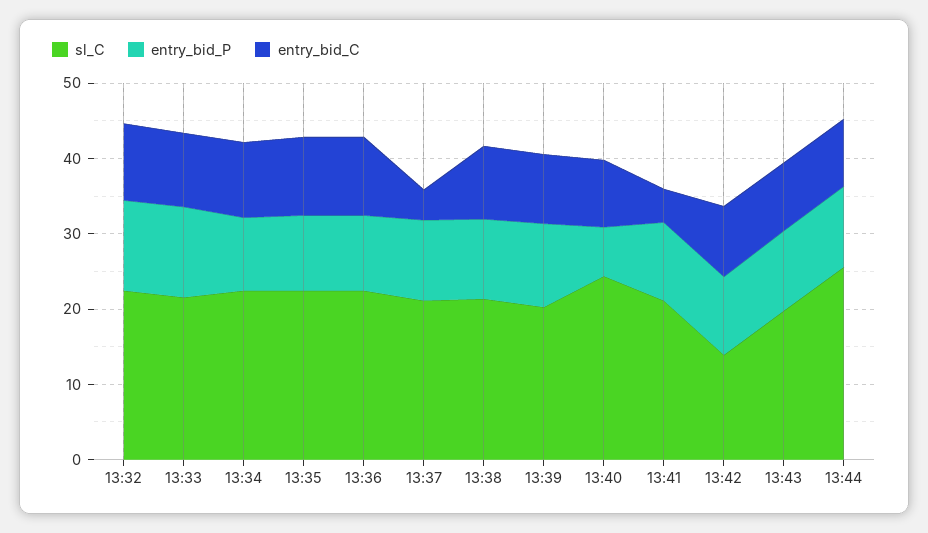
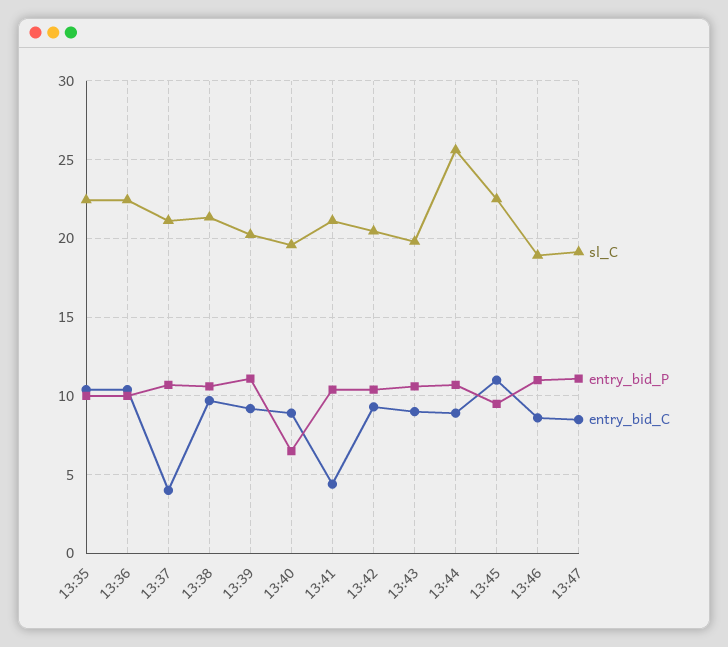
sl_C, 13:32: 22 -> none
entry_bid_P, 13:32: 12 -> none
entry_bid_C, 13:32: 10 -> none
sl_C, 13:33: 22 -> none
entry_bid_P, 13:33: 12 -> none
entry_bid_C, 13:33: 10 -> none
sl_C, 13:34: 22 -> none
entry_bid_P, 13:34: 10 -> none
entry_bid_C, 13:34: 10 -> none
sl_C, 13:40: 24 -> 19.5
sl_C, 13:42: 14 -> 20.5
sl_C, 13:45: none -> 22.5
entry_bid_P, 13:45: none -> 9.5
entry_bid_C, 13:45: none -> 11
sl_C, 13:46: none -> 19
entry_bid_P, 13:46: none -> 11
entry_bid_C, 13:46: none -> 8.5
sl_C, 13:47: none -> 19
entry_bid_P, 13:47: none -> 11
entry_bid_C, 13:47: none -> 8.5

